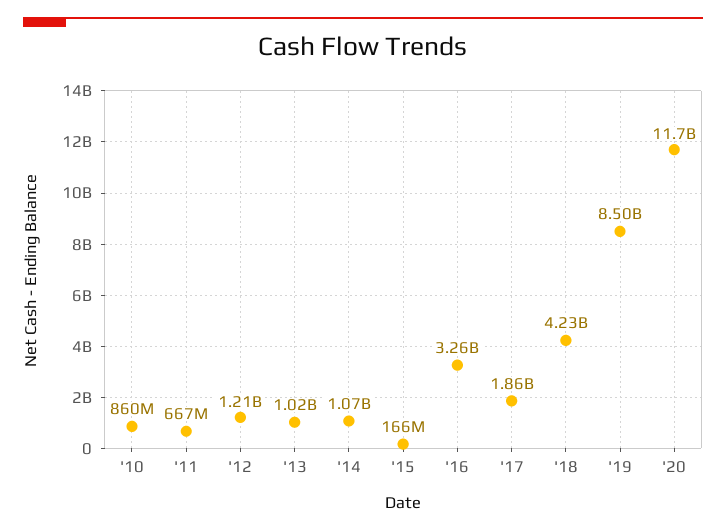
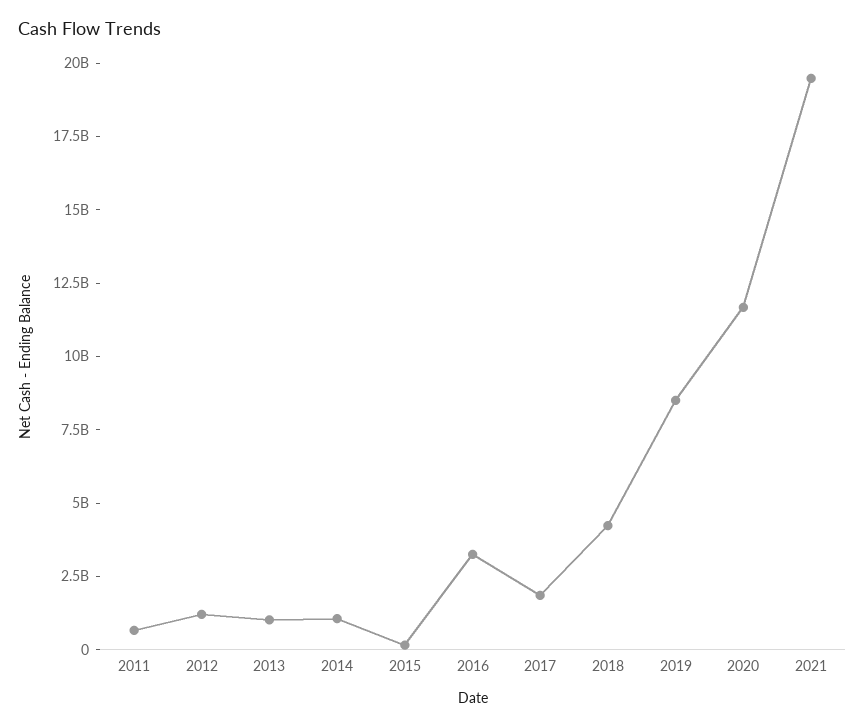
'10: 860000000 -> none
2021: none -> 19500000000

